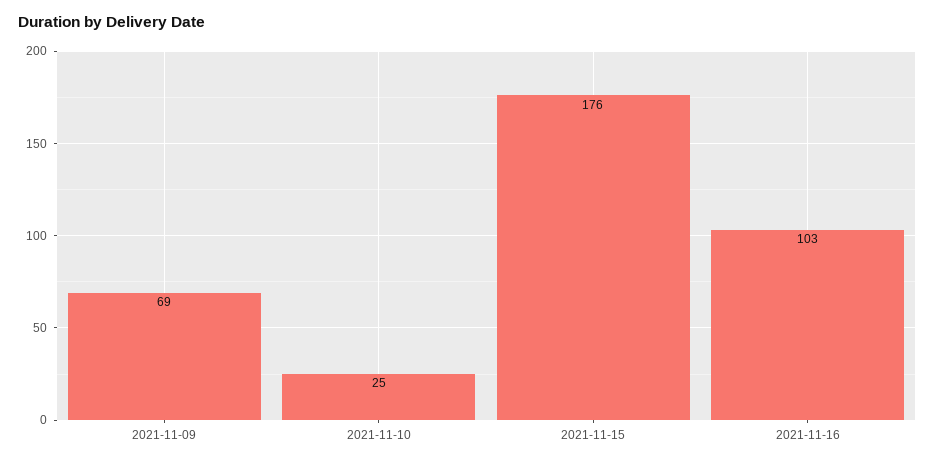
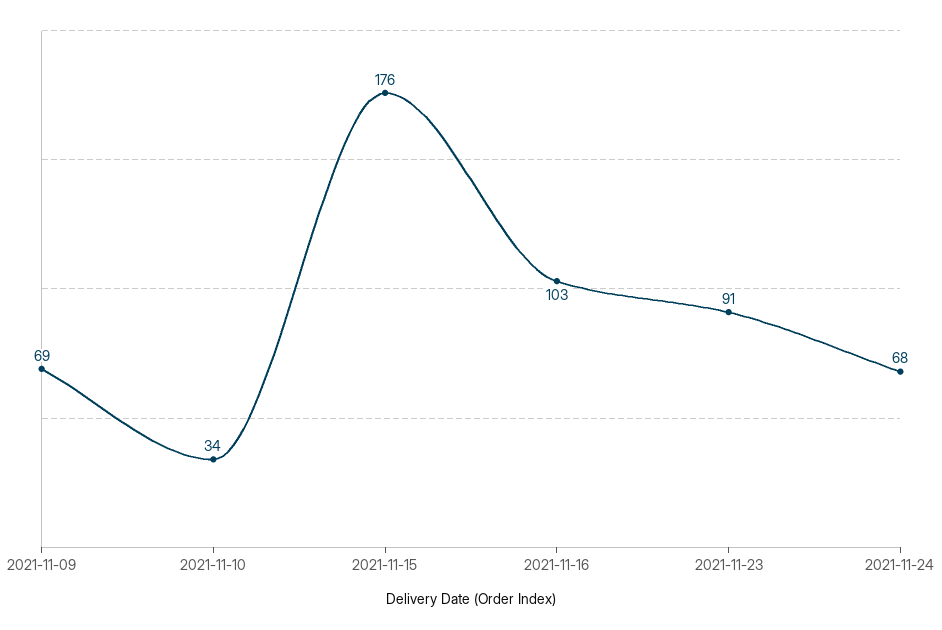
2021-11-10: 25 -> 34
2021-11-23: none -> 91
2021-11-24: none -> 68

